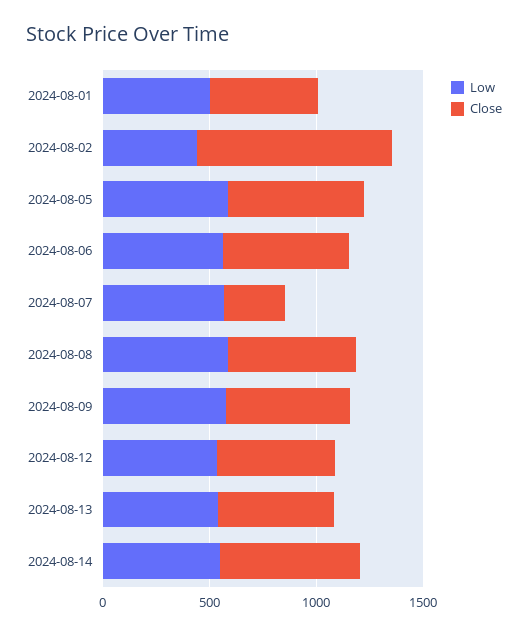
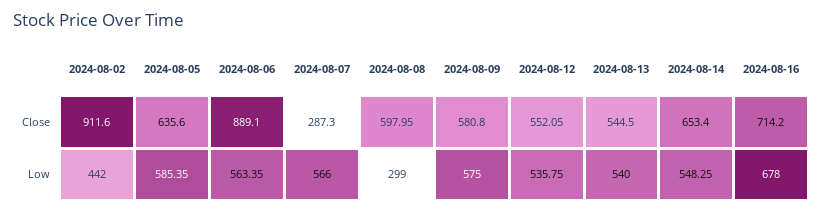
Low, 2024-08-01: 500 -> none
Close, 2024-08-01: 500 -> none
Close, 2024-08-06: 600 -> 889.1
Low, 2024-08-08: 600 -> 299
Close, 2024-08-16: none -> 714.2
Low, 2024-08-16: none -> 678

